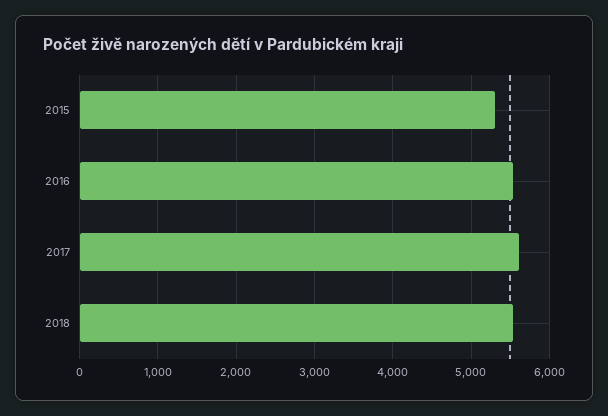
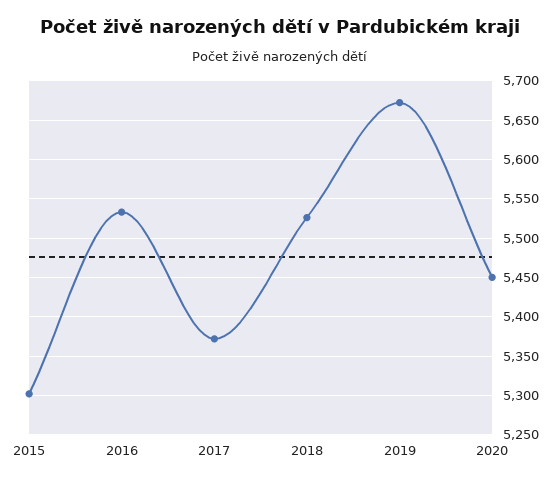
2017: 5600 -> 5370
2019: none -> 5670
2020: none -> 5450

